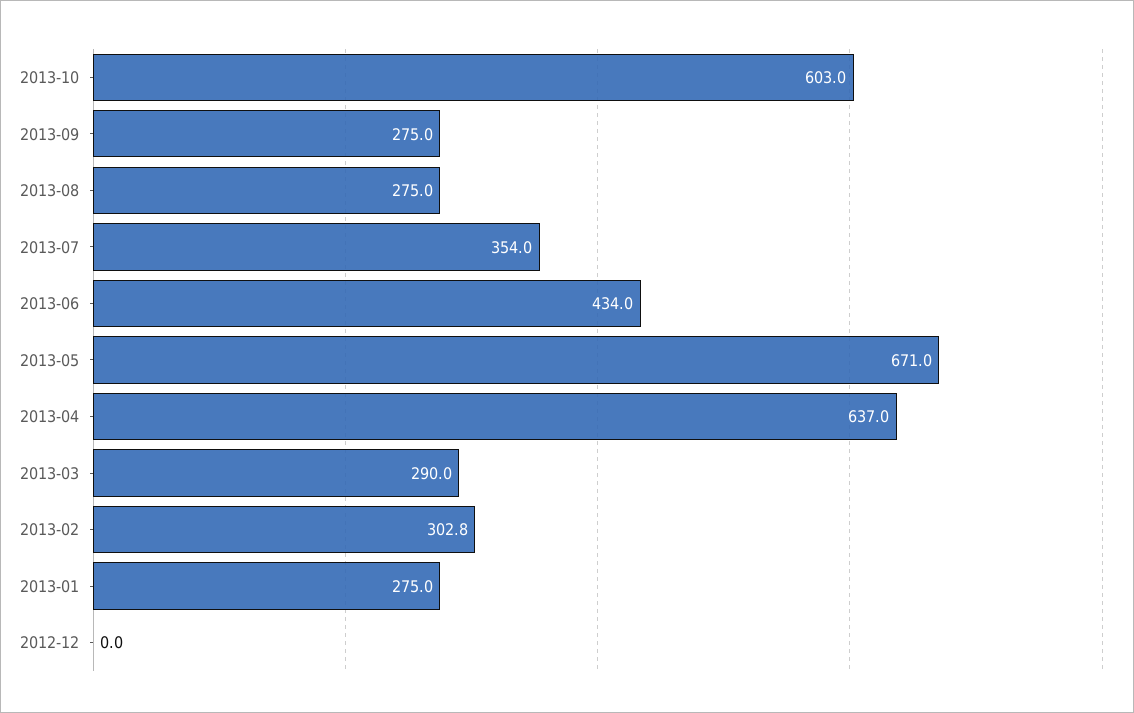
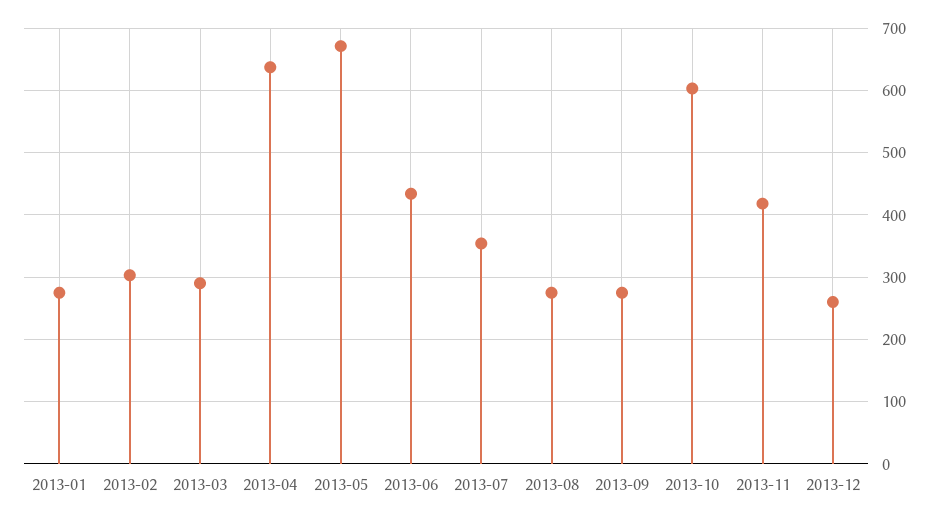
2012-12: 0 -> none
2013-11: none -> 420
2013-12: none -> 260

